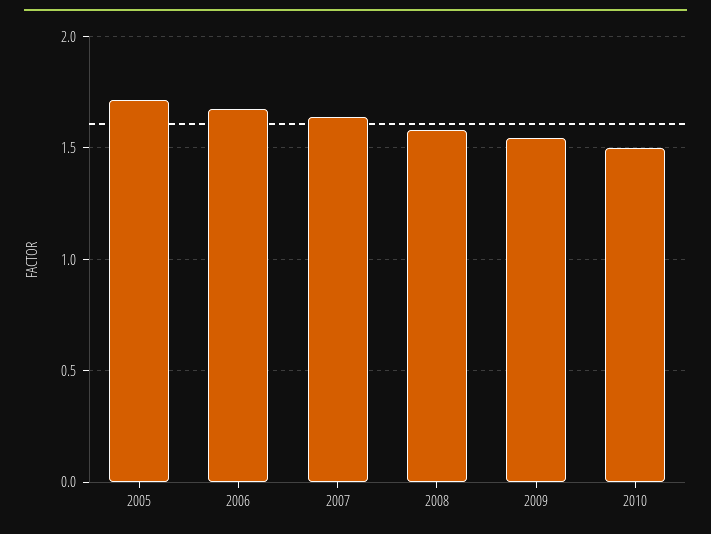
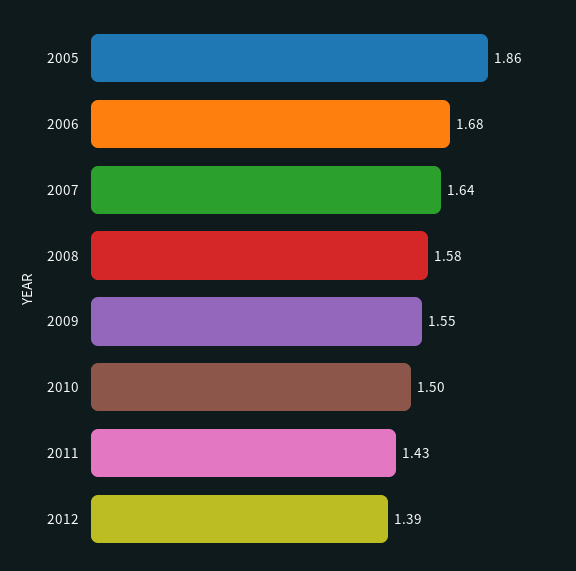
2005: 1.7 -> 1.86
2011: none -> 1.43
2012: none -> 1.39

